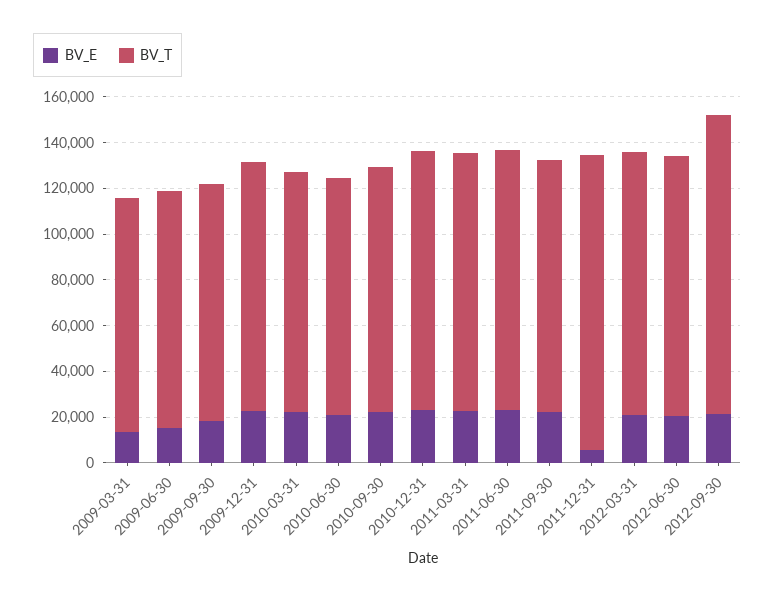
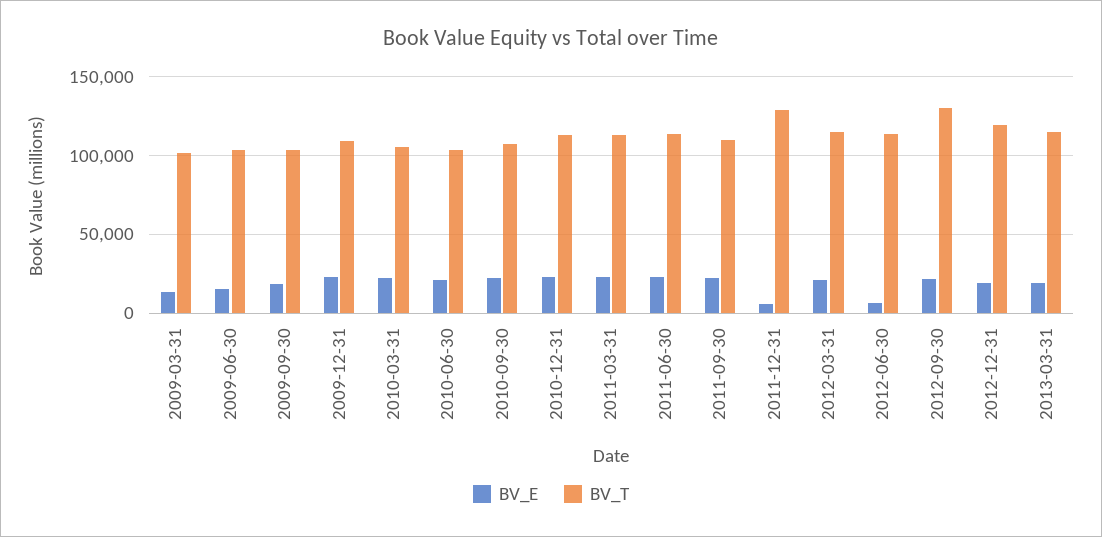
BV_E, 2012-06-30: 20000 -> 5000
BV_E, 2012-12-31: none -> 20000
BV_T, 2012-12-31: none -> 120000
BV_E, 2013-03-31: none -> 20000
BV_T, 2013-03-31: none -> 115000

